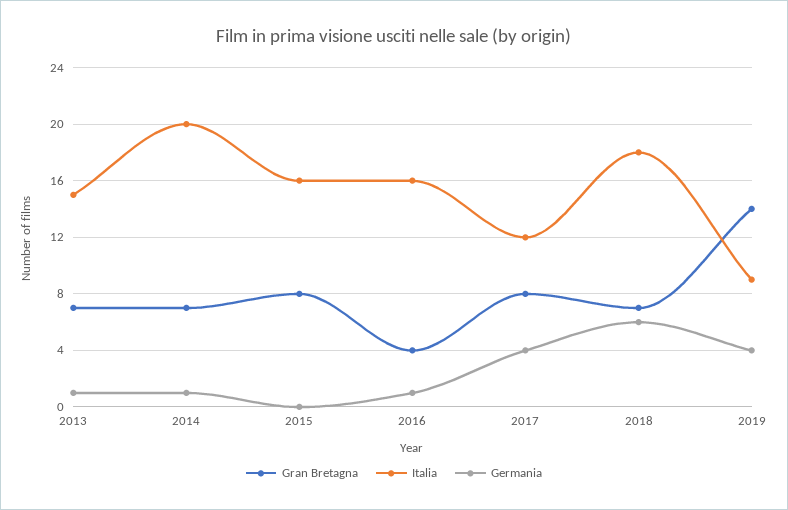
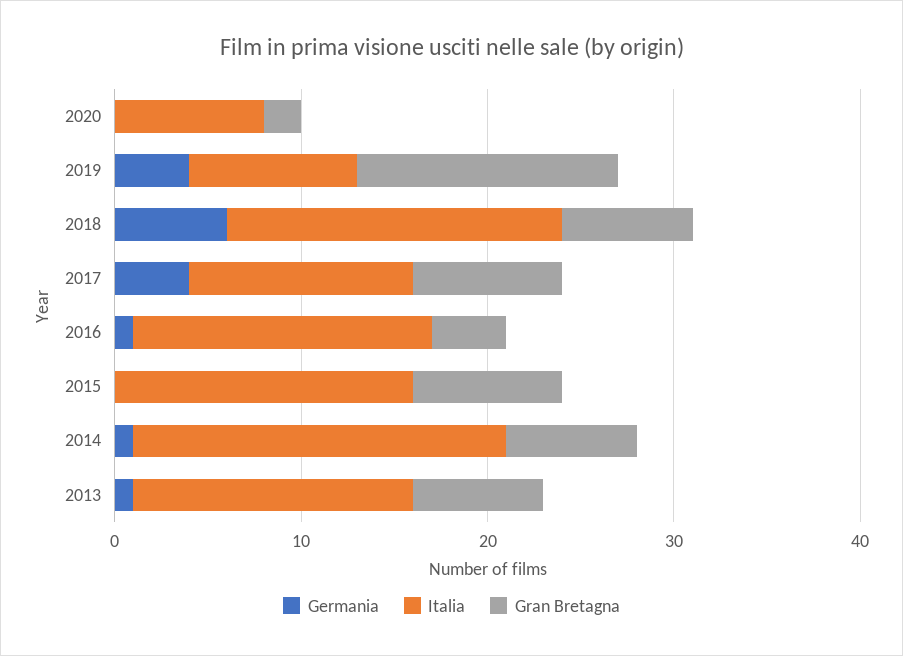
Germania, 2020: none -> 0
Italia, 2020: none -> 8
Gran Bretagna, 2020: none -> 2

